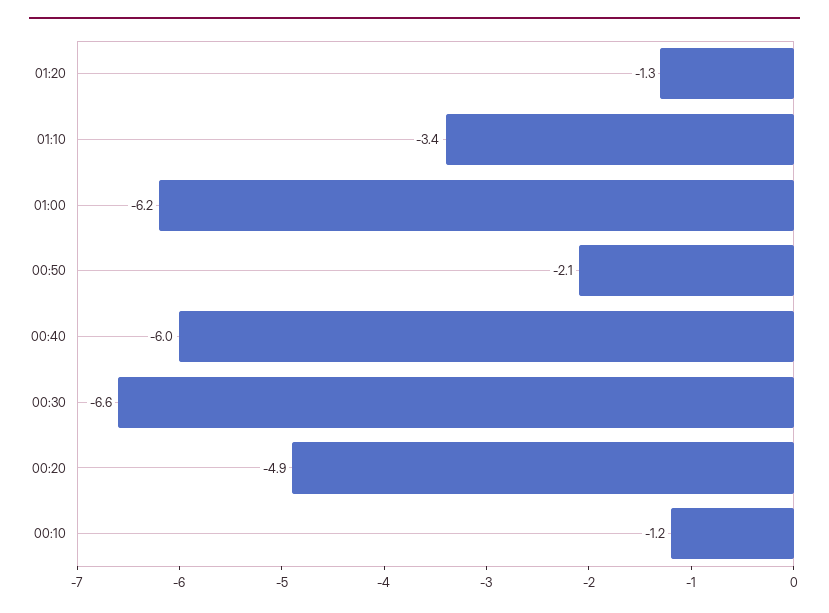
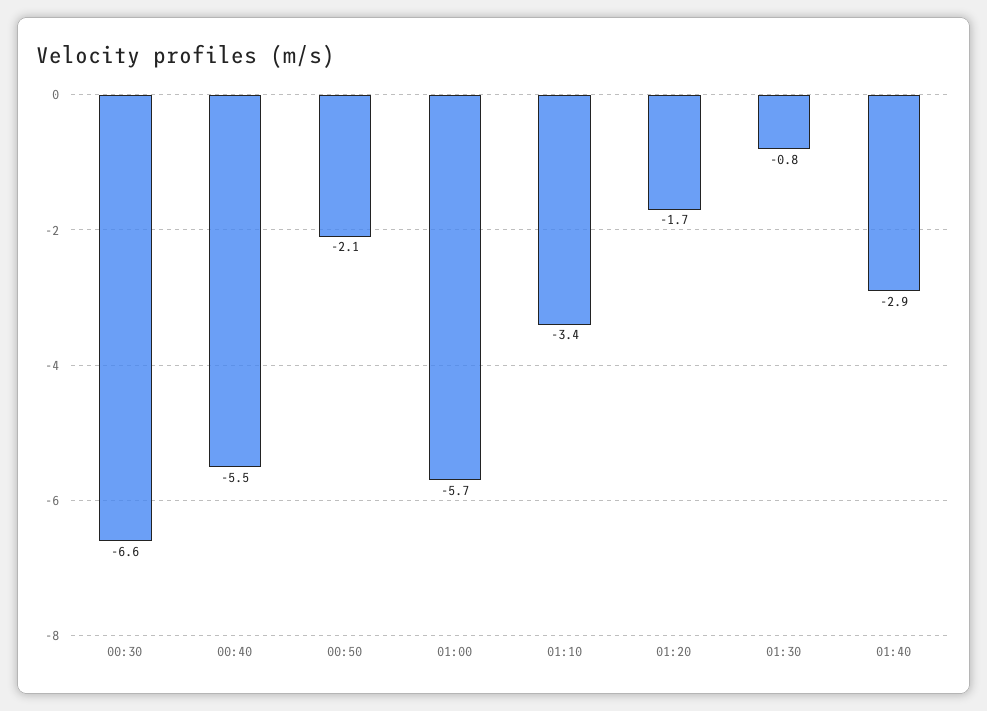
01:20: -1.3 -> -1.7
01:00: -6.2 -> -5.7
00:40: -6 -> -5.5
00:20: -4.9 -> none
00:10: -1.2 -> none
01:30: none -> -0.8
01:40: none -> -2.9

